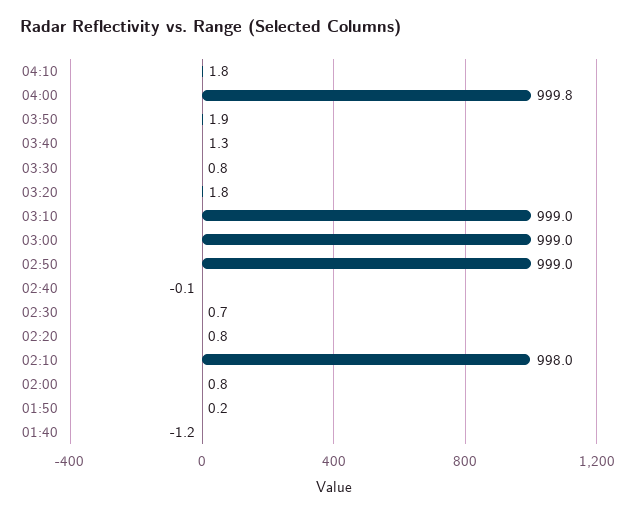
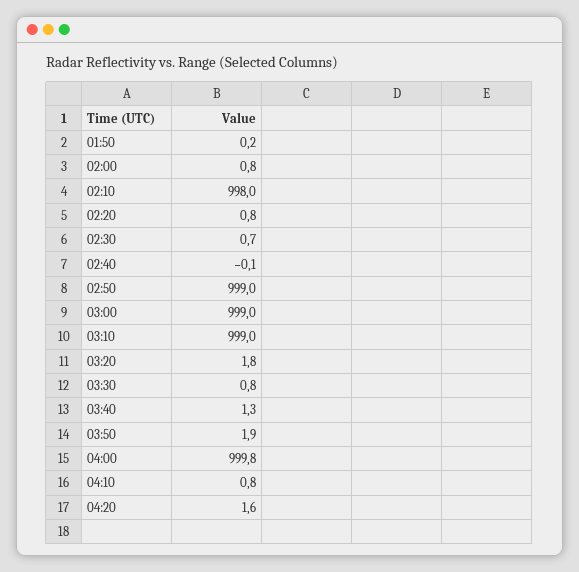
04:10: 1.8 -> 0.8
01:40: -1.2 -> none
04:20: none -> 1.6

